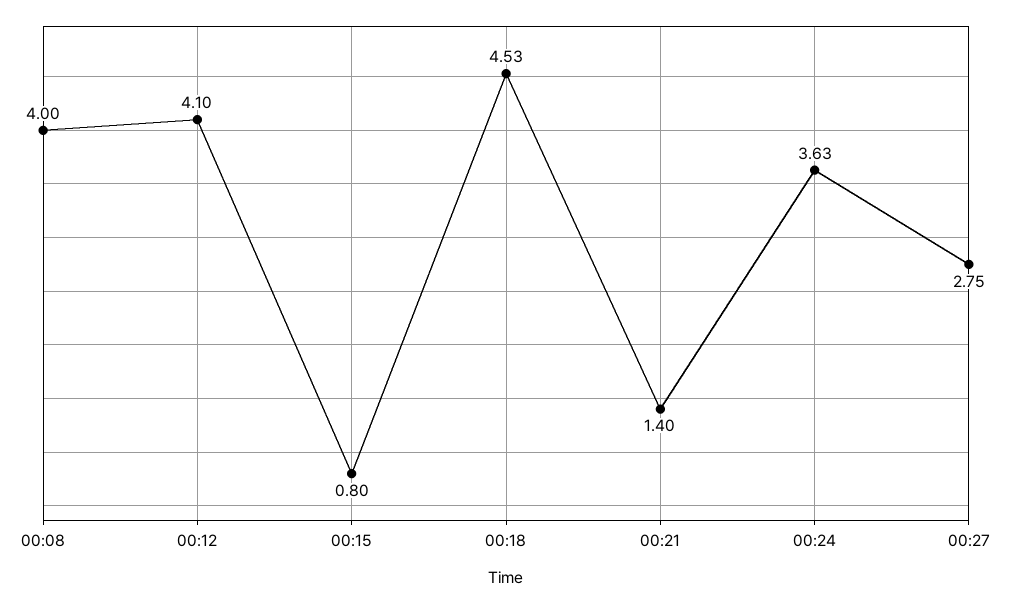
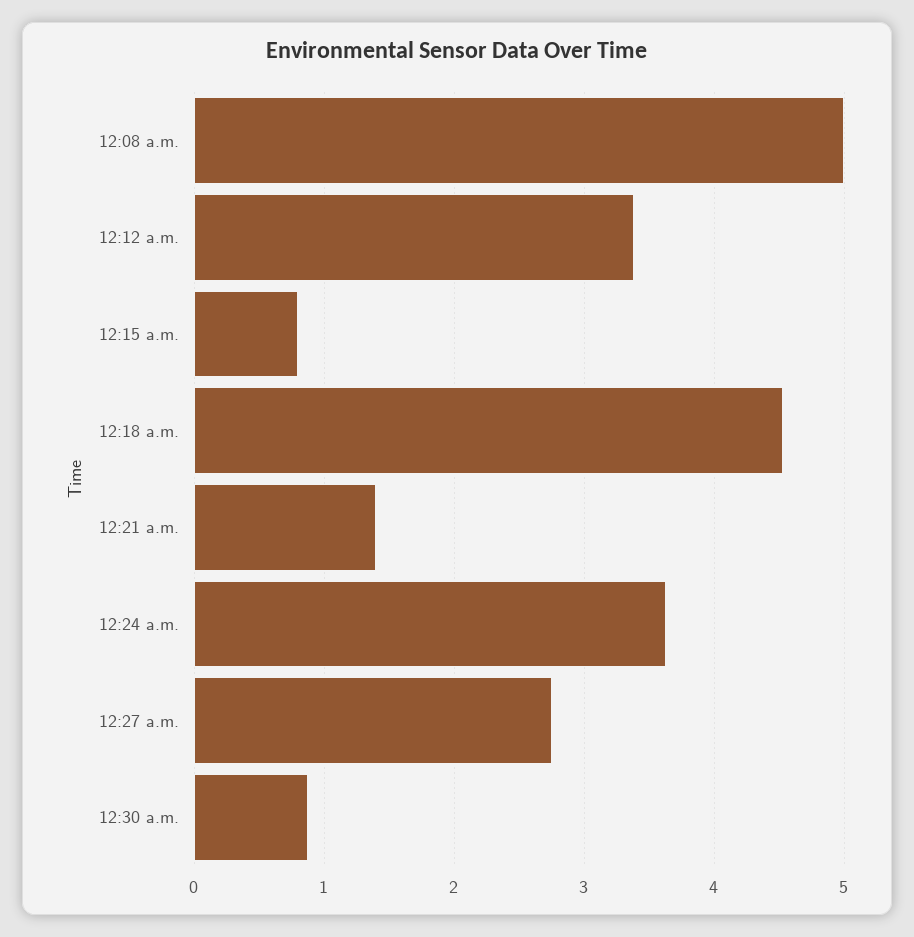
00:08: 4 -> 5
00:12: 4.1 -> 3.4
12:30 a.m.: none -> 0.9

